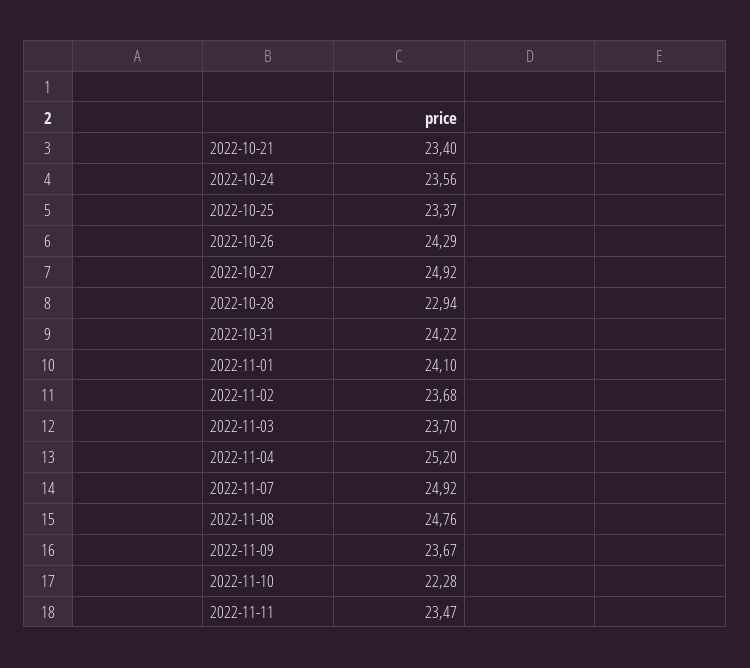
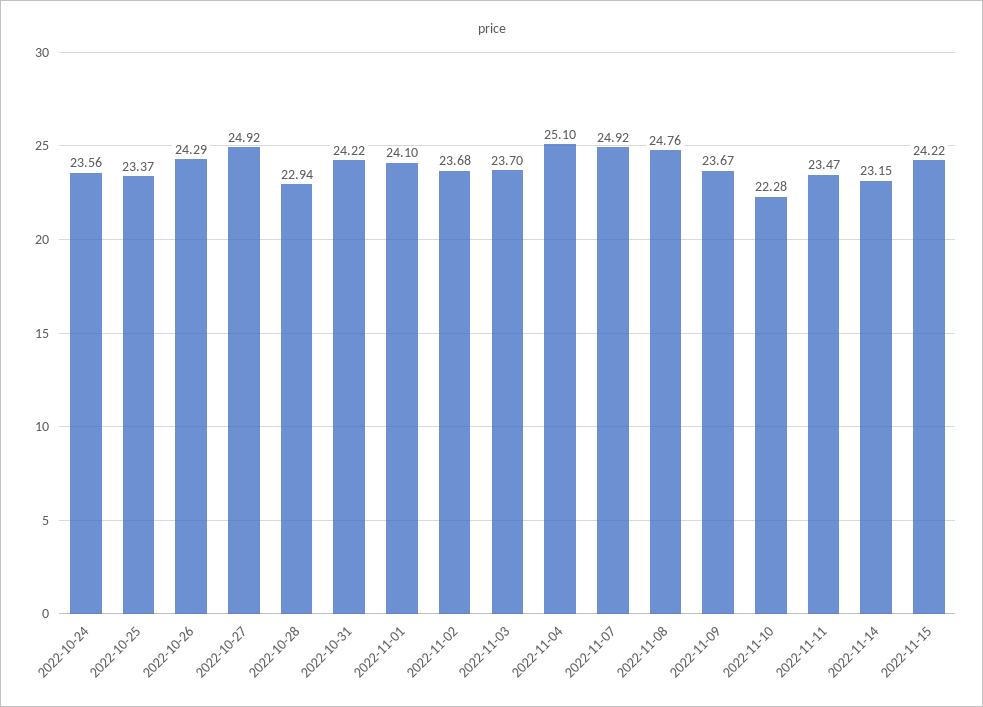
2022-10-21: 23.4 -> none
2022-11-04: 25.2 -> 25.1
2022-11-14: none -> 23.15
2022-11-15: none -> 24.22

